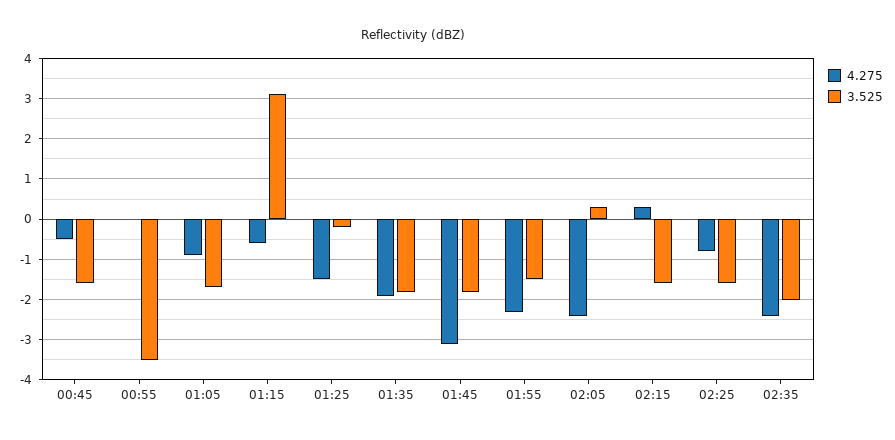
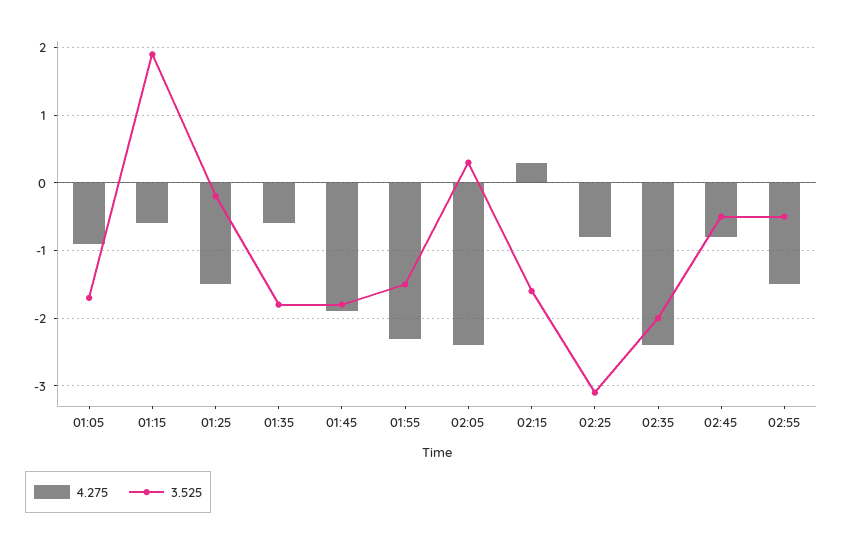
4.275, 00:45: -0.5 -> none
3.525, 00:45: -1.5 -> none
4.275, 00:55: 0 -> none
3.525, 00:55: -3.5 -> none
3.525, 01:15: 3 -> 1.9
4.275, 01:35: -2 -> -0.6
4.275, 01:45: -3 -> -1.9
3.525, 02:25: -1.5 -> -3.1
4.275, 02:45: none -> -0.8
3.525, 02:45: none -> -0.5
4.275, 02:55: none -> -1.5
3.525, 02:55: none -> -0.5

